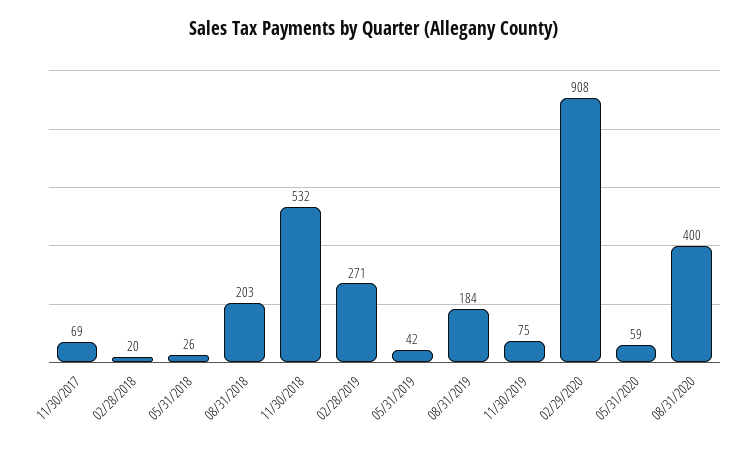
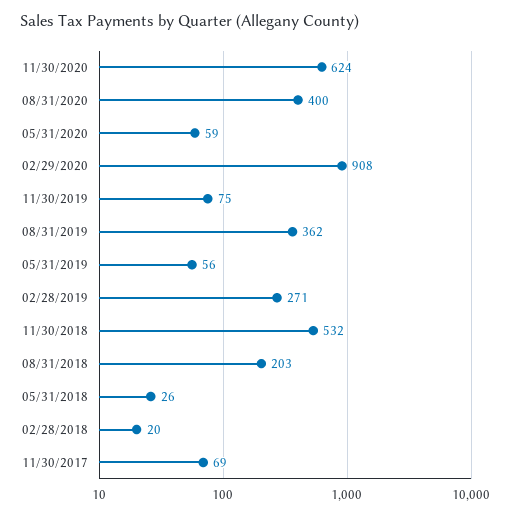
05/31/2019: 42 -> 56
08/31/2019: 184 -> 362
11/30/2020: none -> 624

